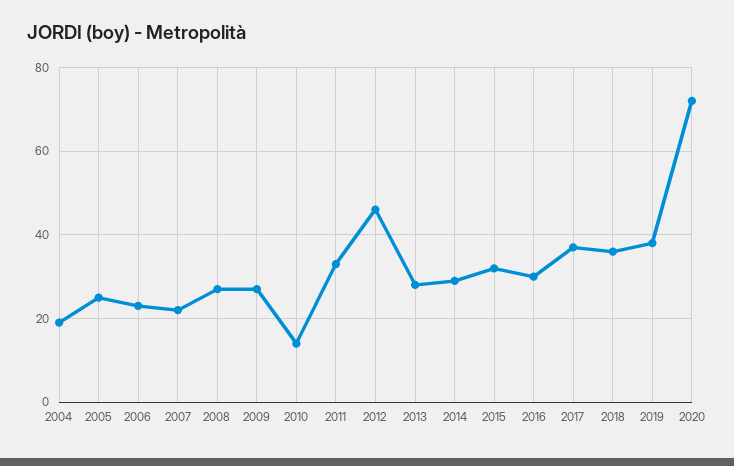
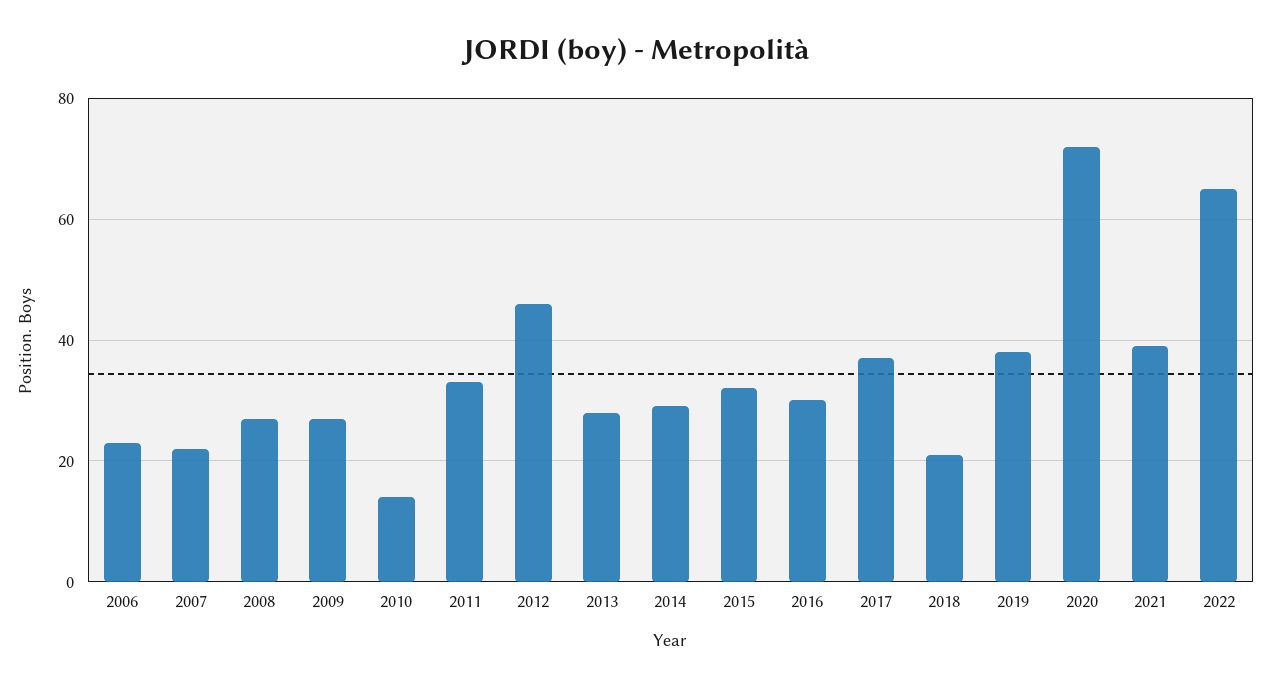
2004: 20 -> none
2005: 25 -> none
2018: 35 -> 20
2021: none -> 40
2022: none -> 65

